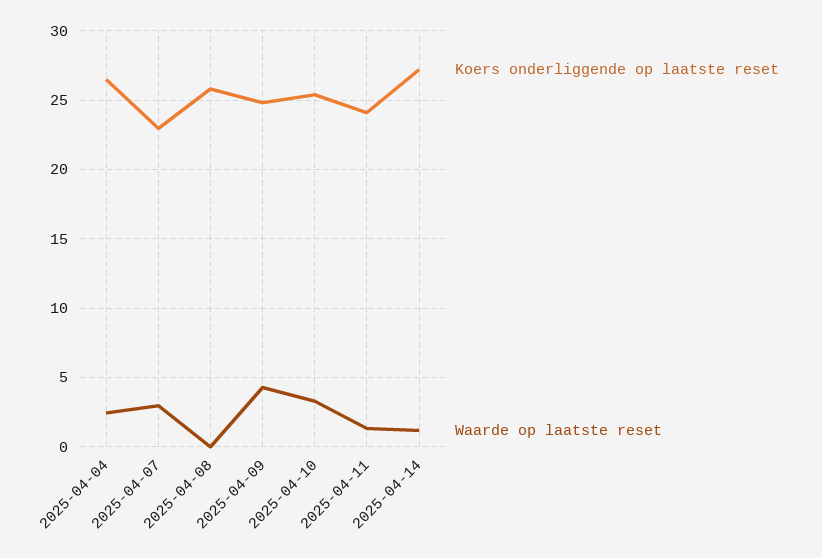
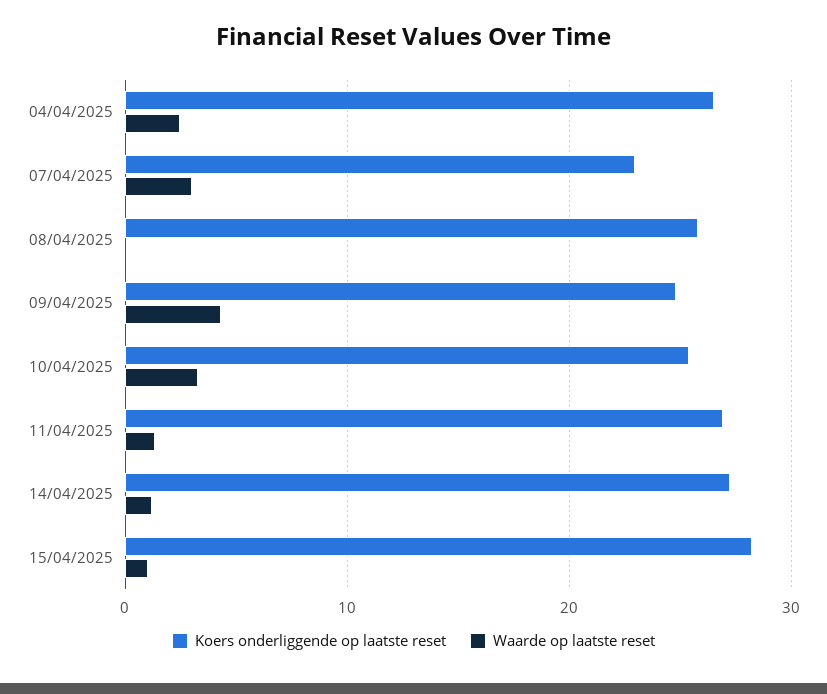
Koers onderliggende op laatste reset, 2025-04-11: 24 -> 27
Koers onderliggende op laatste reset, 15/04/2025: none -> 28
Waarde op laatste reset, 15/04/2025: none -> 1

